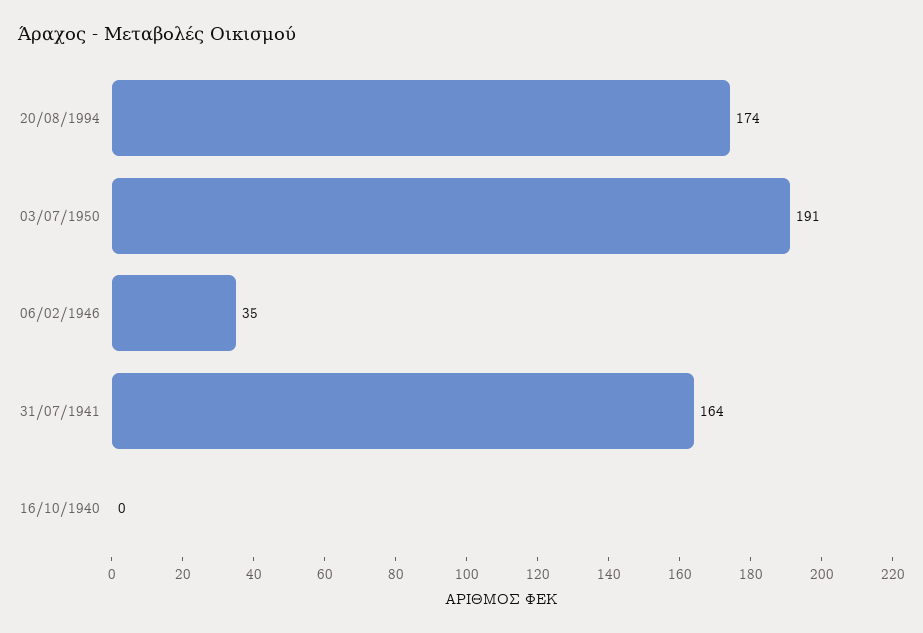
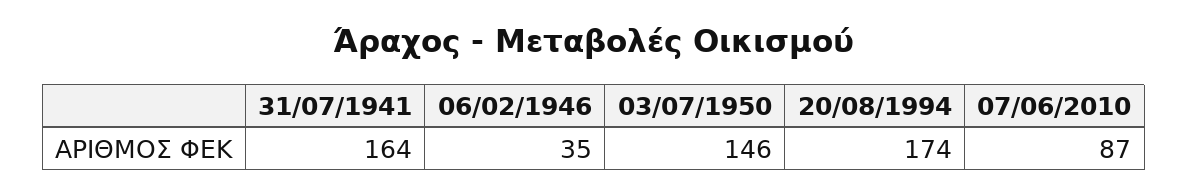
03/07/1950: 191 -> 146
16/10/1940: 0 -> none
07/06/2010: none -> 87

